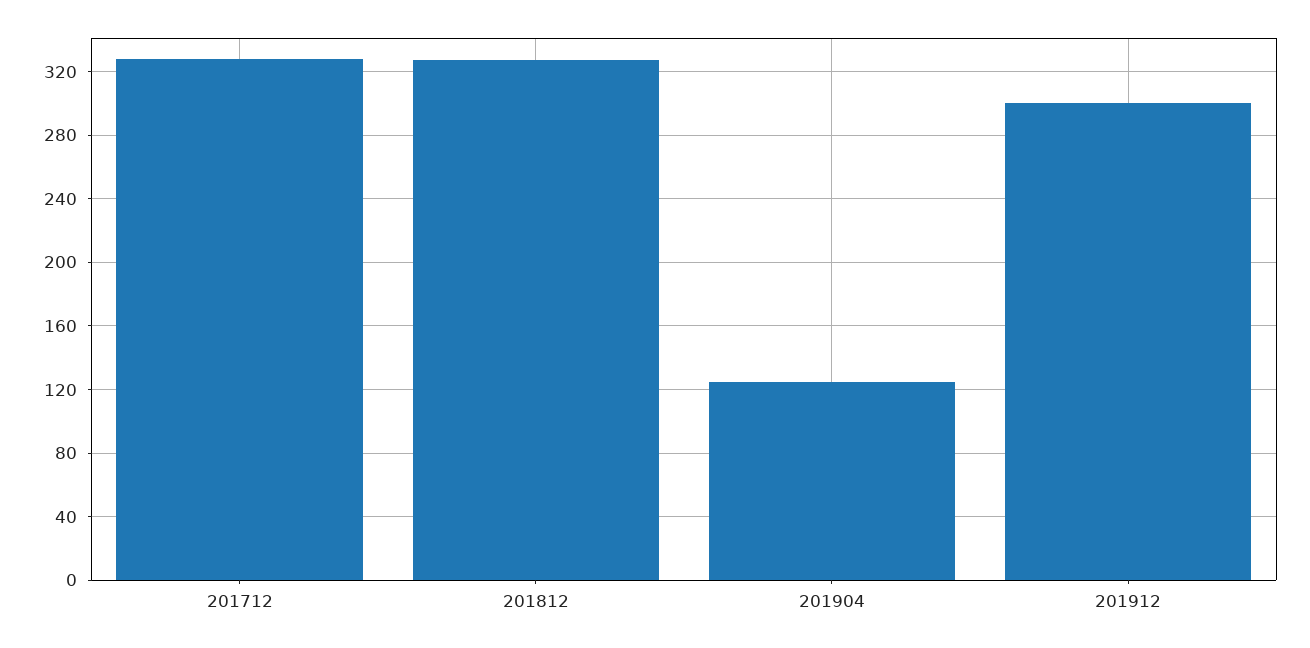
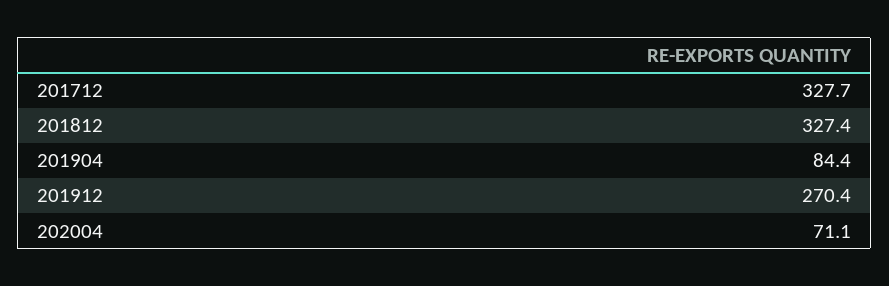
201904: 125 -> 84.4
201912: 300 -> 270.4
202004: none -> 71.1

